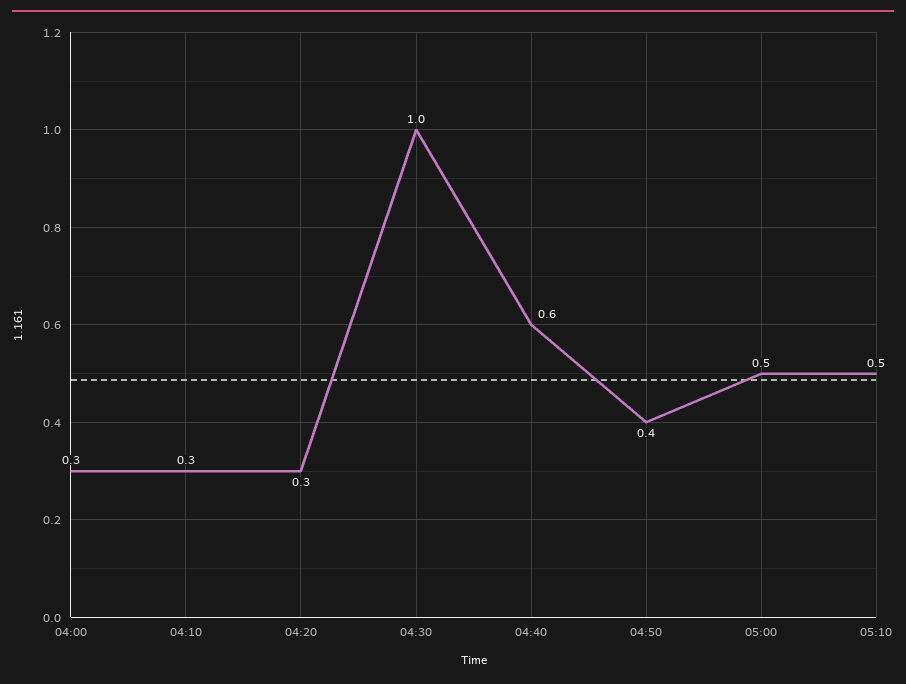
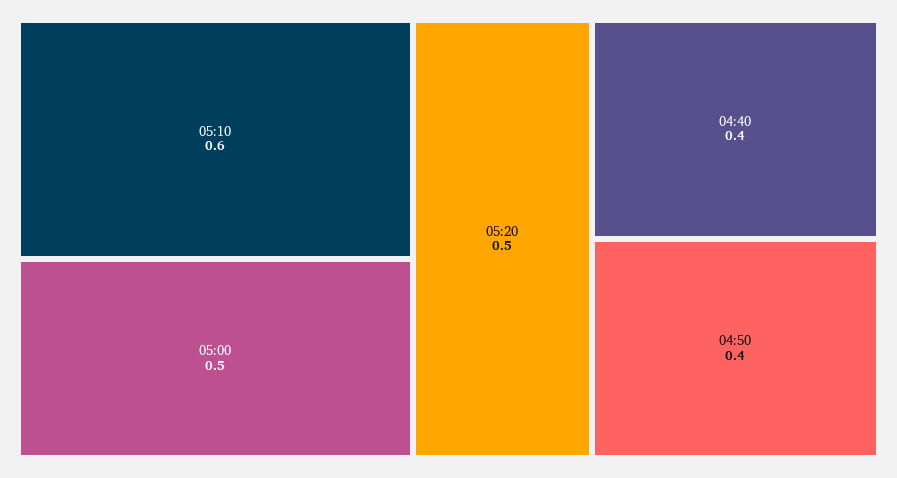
04:00: 0.3 -> none
04:10: 0.3 -> none
04:20: 0.3 -> none
04:30: 1 -> none
04:40: 0.6 -> 0.4
05:10: 0.5 -> 0.6
05:20: none -> 0.5

